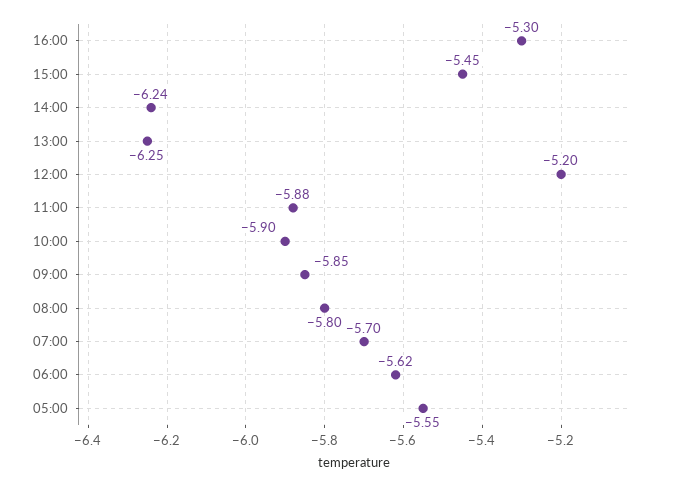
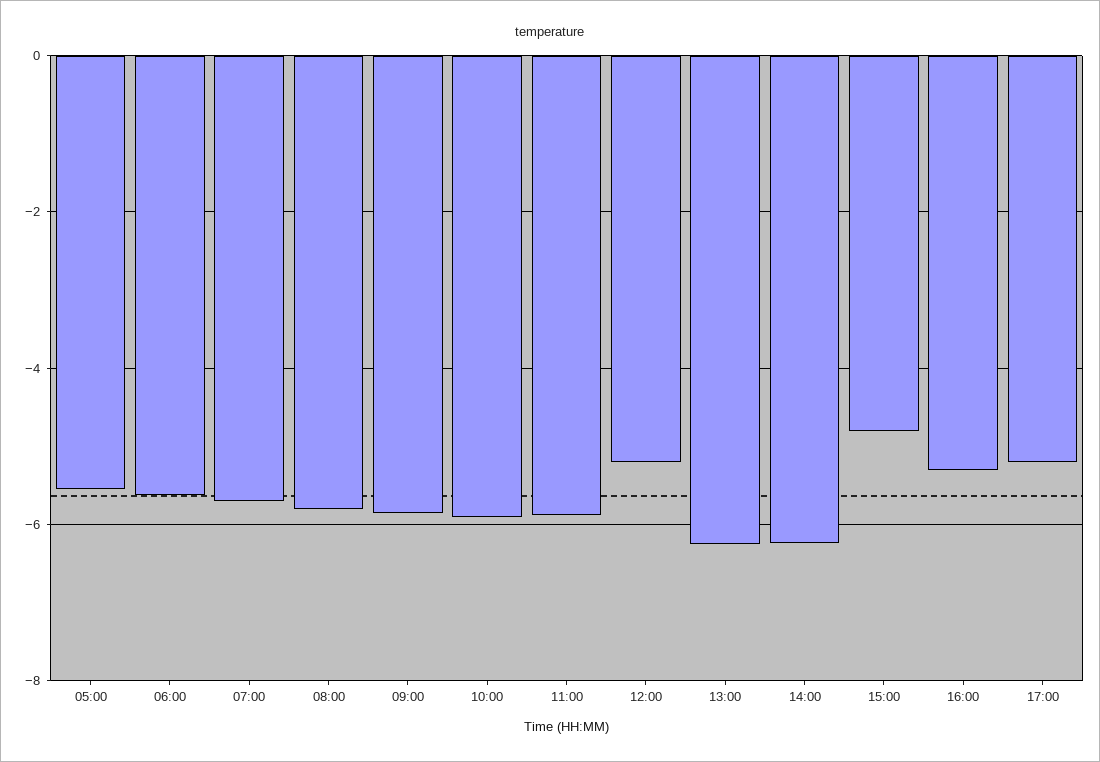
15:00: -5.45 -> -4.8
17:00: none -> -5.2

